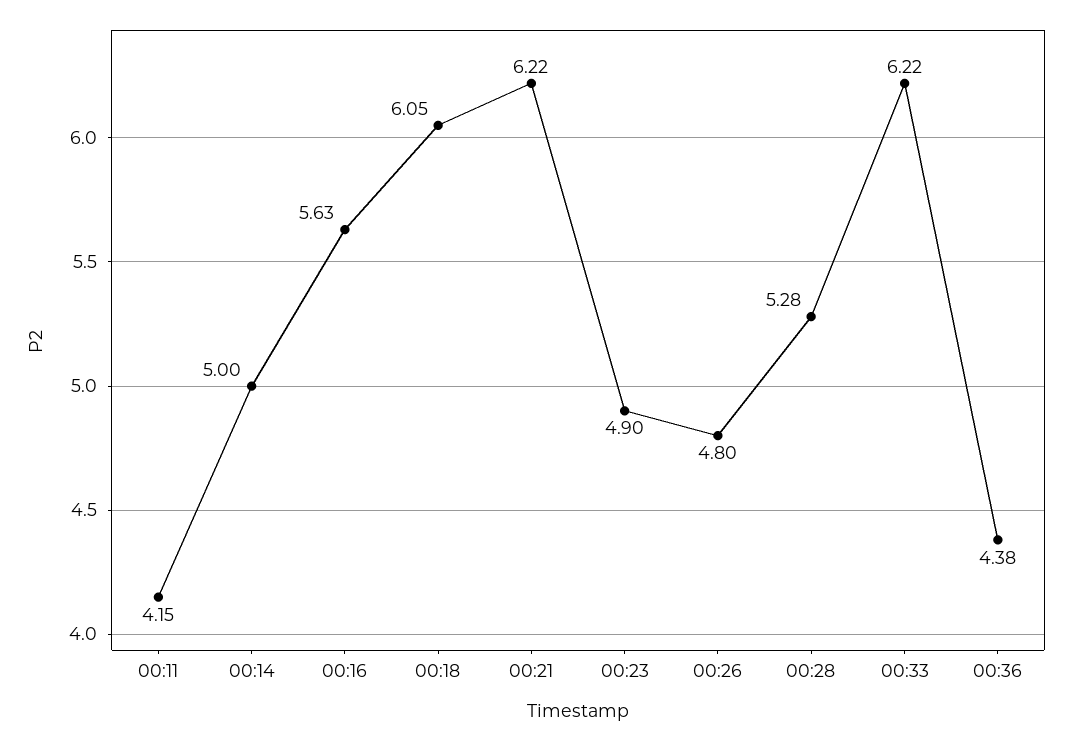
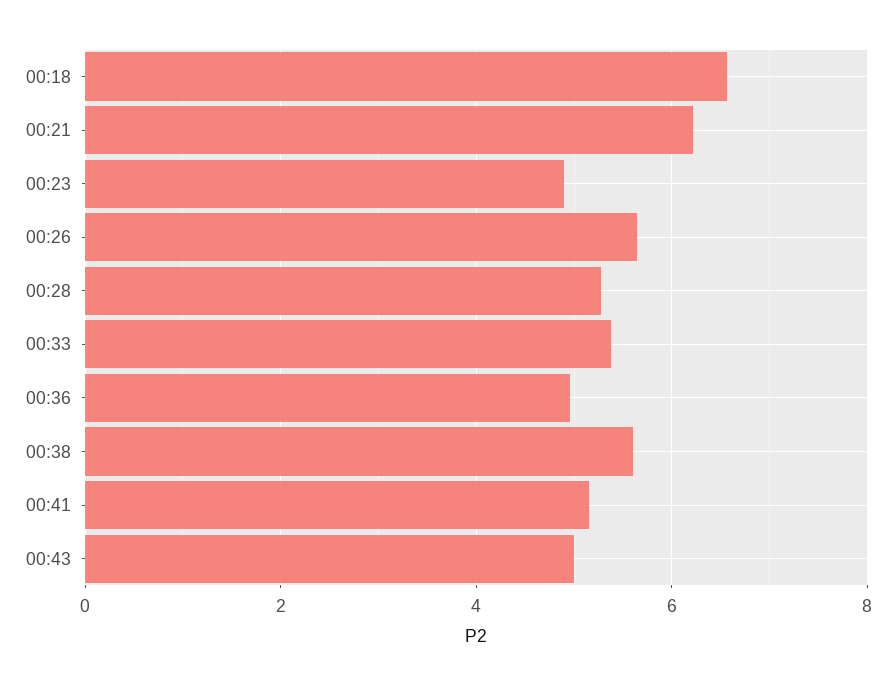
00:11: 4.15 -> none
00:14: 5 -> none
00:16: 5.63 -> none
00:18: 6.05 -> 6.6
00:26: 4.8 -> 5.6
00:33: 6.22 -> 5.4
00:36: 4.38 -> 5
00:38: none -> 5.6
00:41: none -> 5.2
00:43: none -> 5

